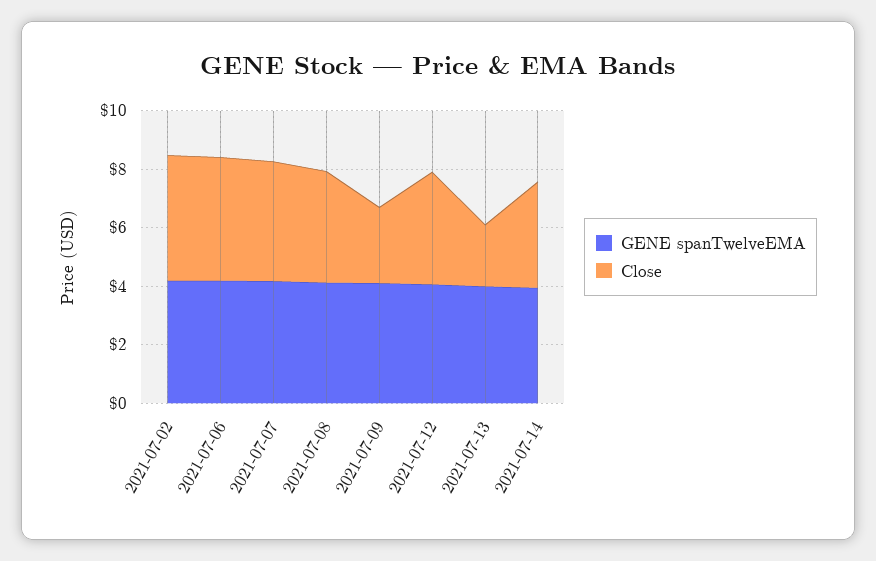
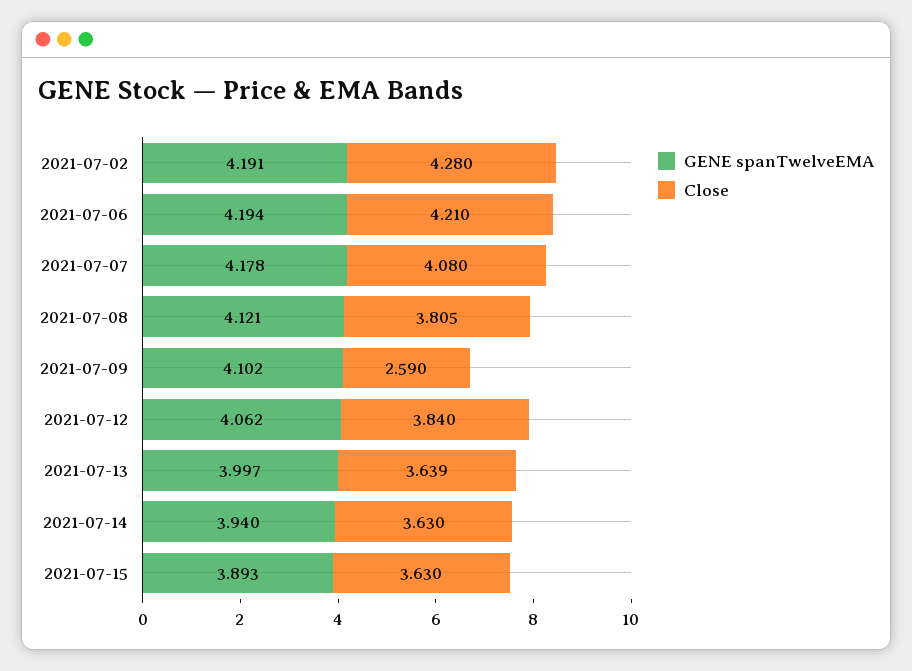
Close, 2021-07-13: 2 -> 3.639
GENE spanTwelveEMA, 2021-07-15: none -> 3.893
Close, 2021-07-15: none -> 3.63

